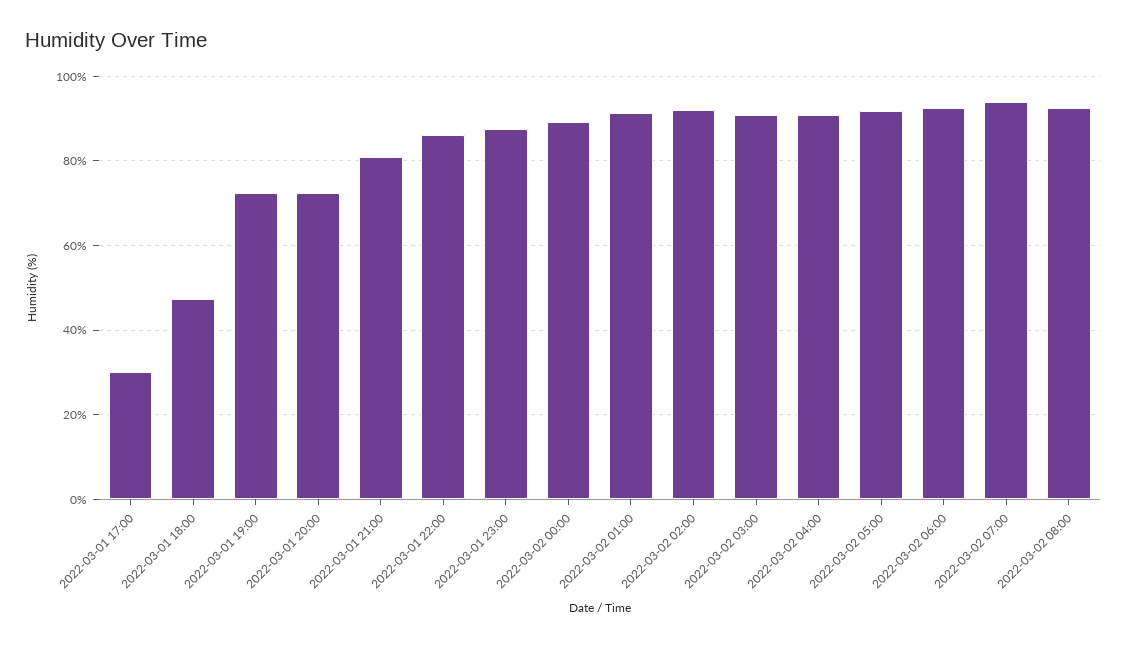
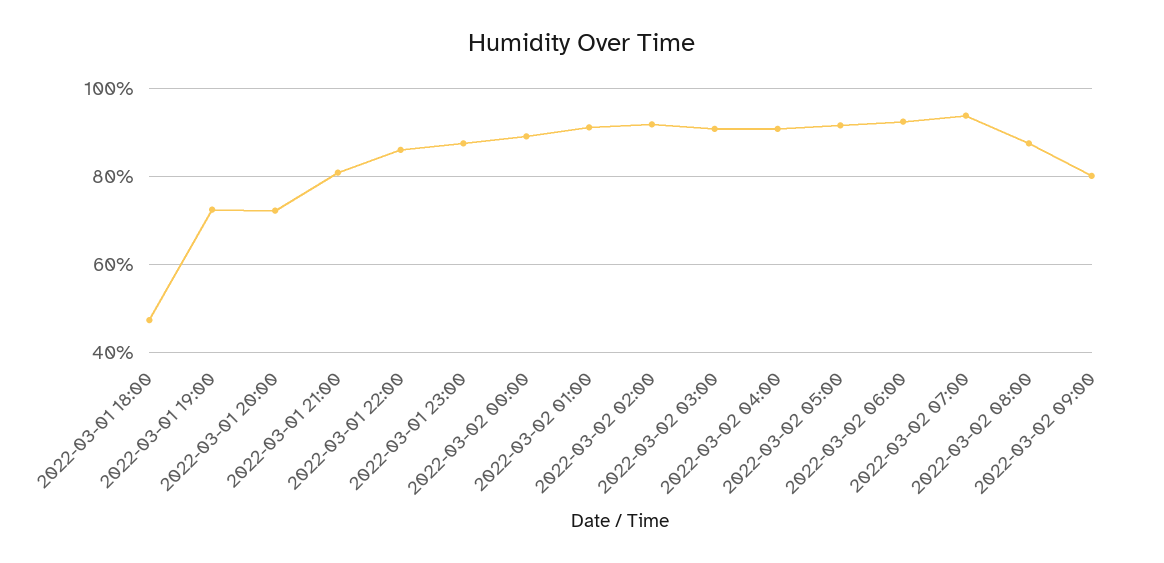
2022-03-01 17:00: 30 -> none
2022-03-02 08:00: 92 -> 88
2022-03-02 09:00: none -> 80

